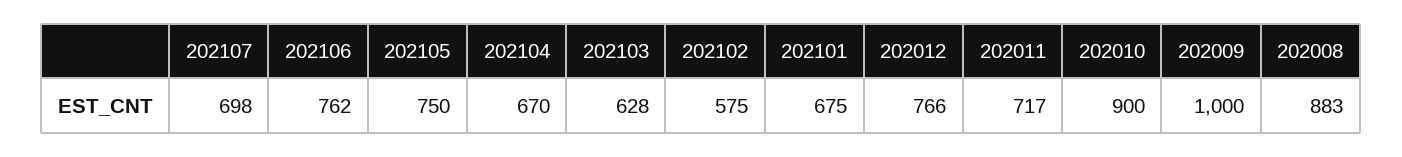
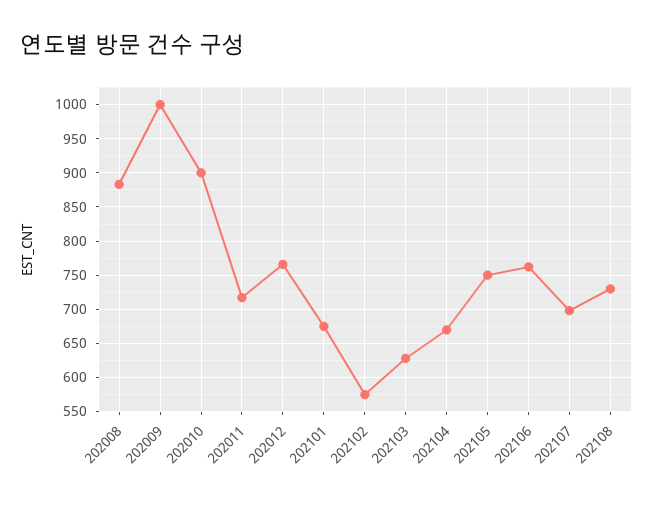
202108: none -> 730

